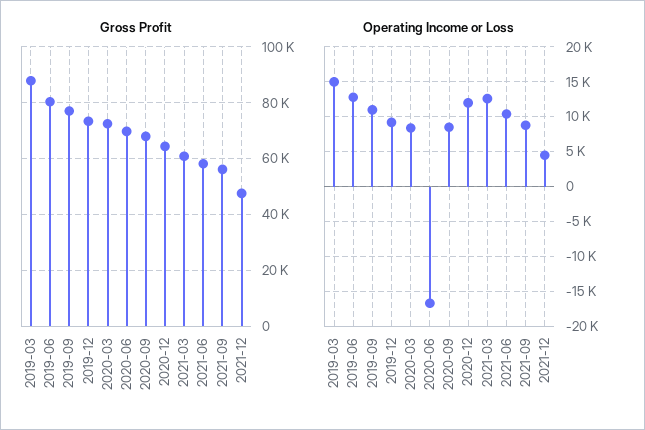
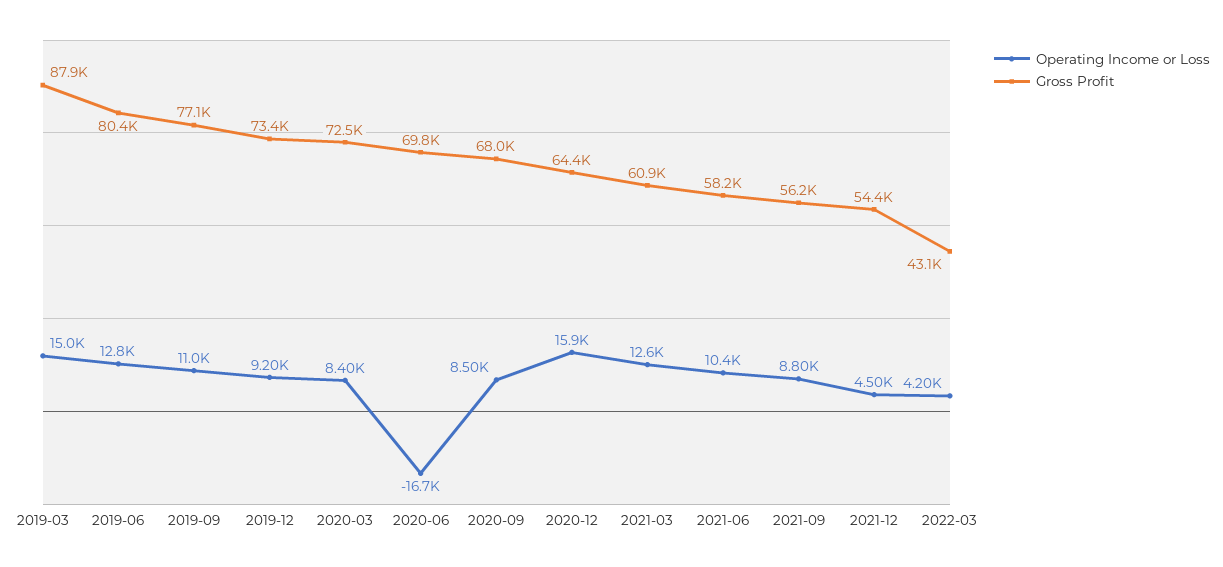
Gross Profit, 2021-12: 47500 -> 54400
Operating Income or Loss, 2020-12: 12000 -> 15900
Operating Income or Loss, 2022-03: none -> 4200
Gross Profit, 2022-03: none -> 43100

